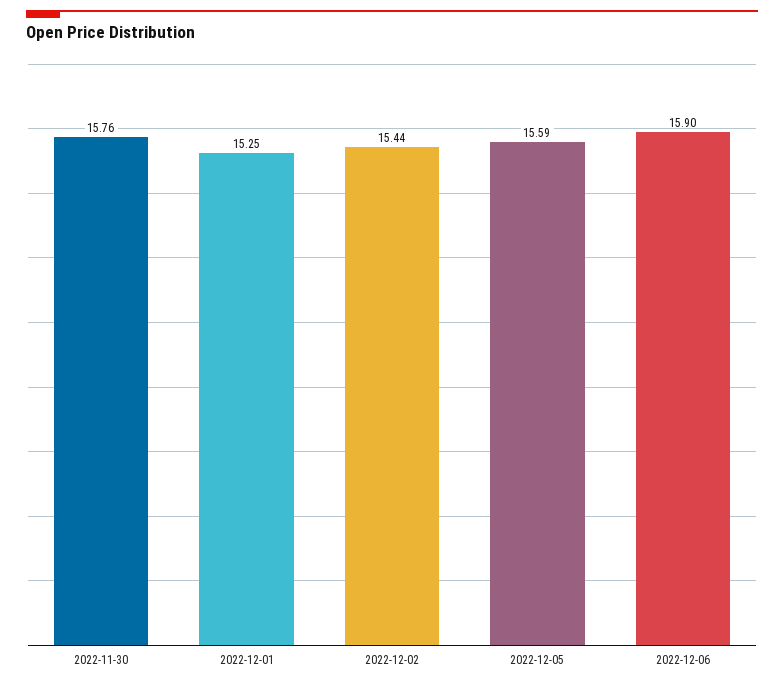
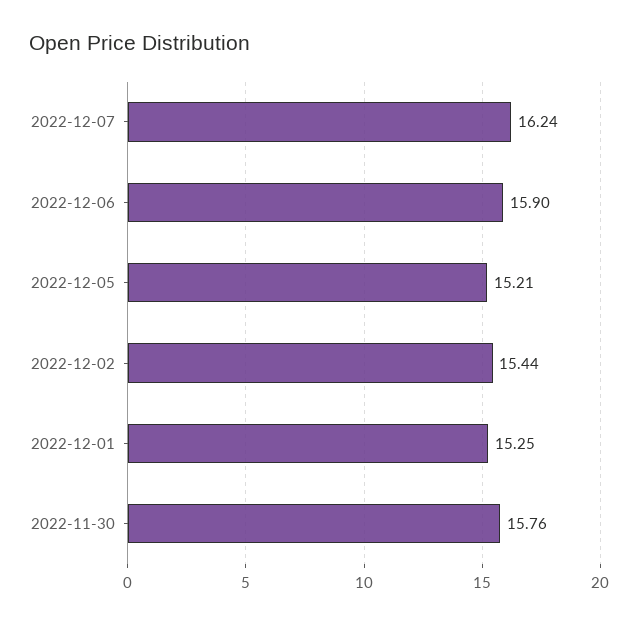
2022-12-05: 15.59 -> 15.21
2022-12-07: none -> 16.24

